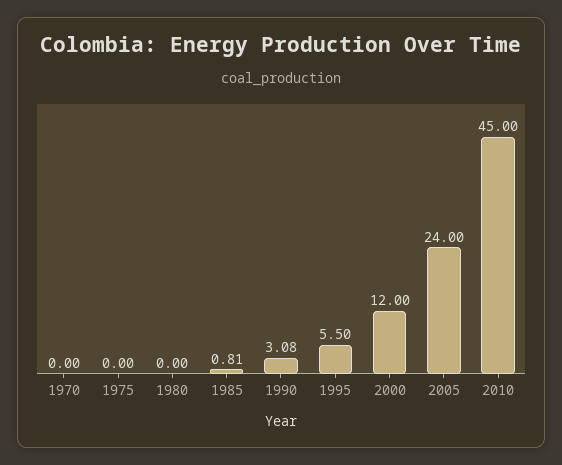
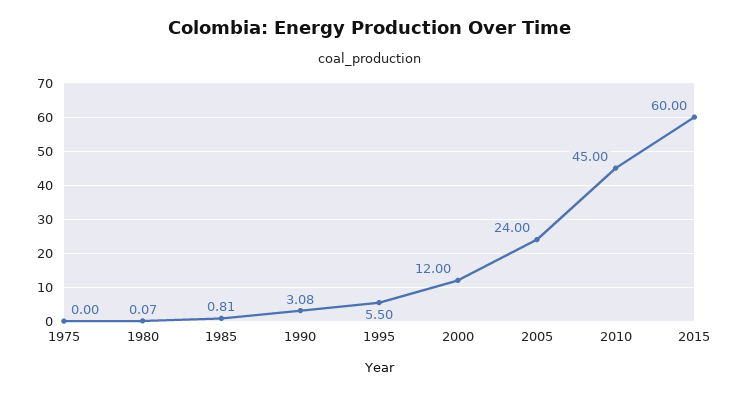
1970: 0 -> none
1980: 0 -> 0.07
2015: none -> 60

